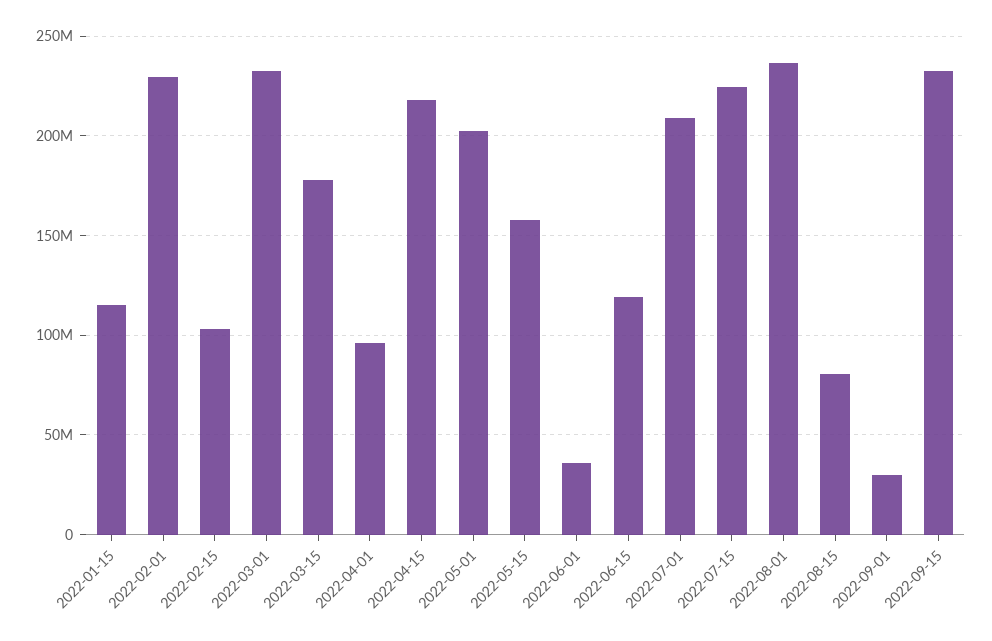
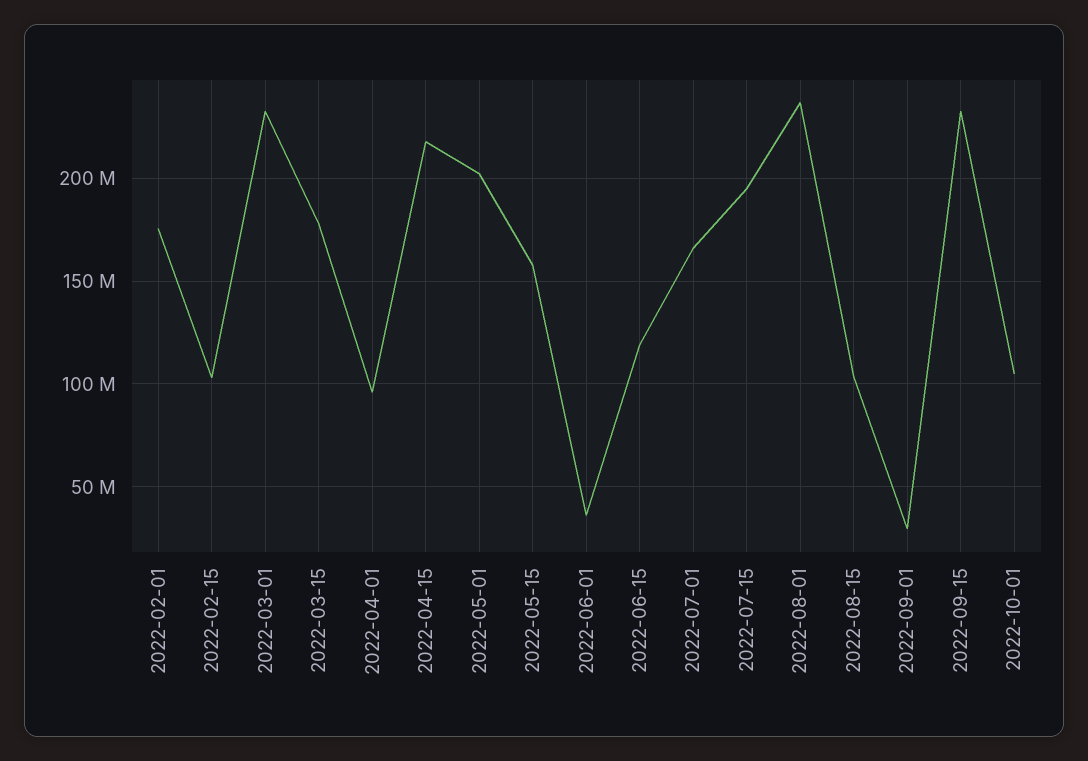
2022-01-15: 115000000 -> none
2022-02-01: 230000000 -> 175000000
2022-07-01: 210000000 -> 165000000
2022-07-15: 225000000 -> 195000000
2022-08-15: 80000000 -> 105000000
2022-10-01: none -> 105000000

